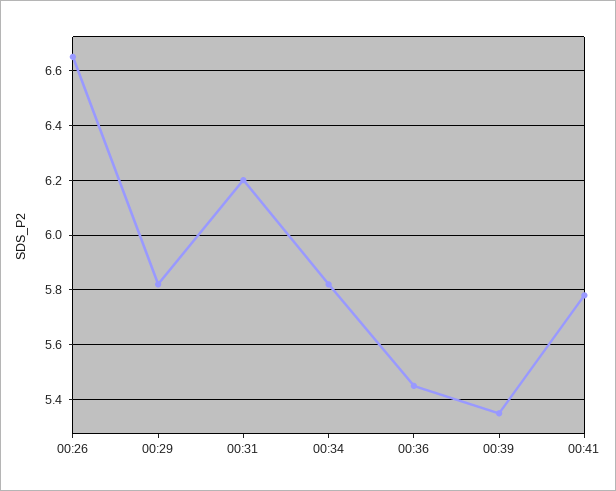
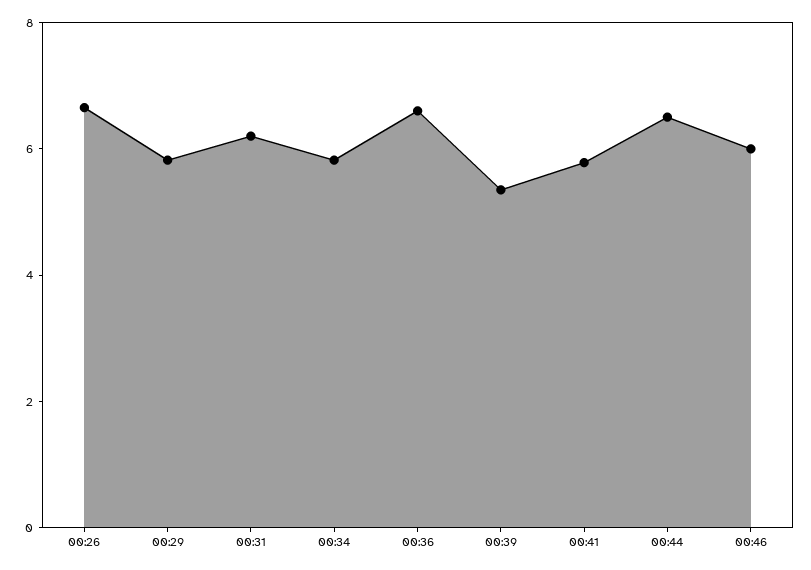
00:36: 5.45 -> 6.5
00:44: none -> 6.5
00:46: none -> 6

